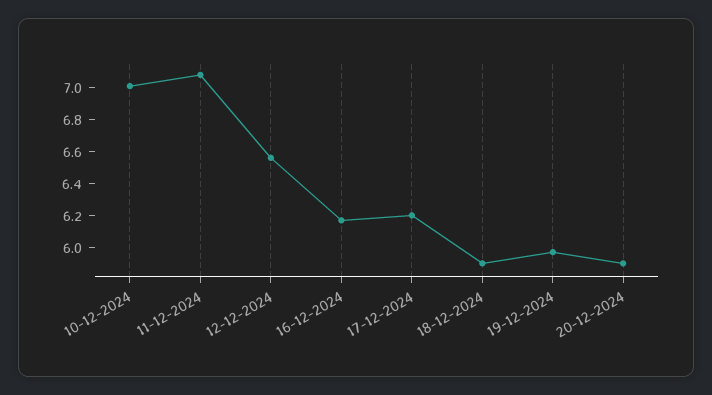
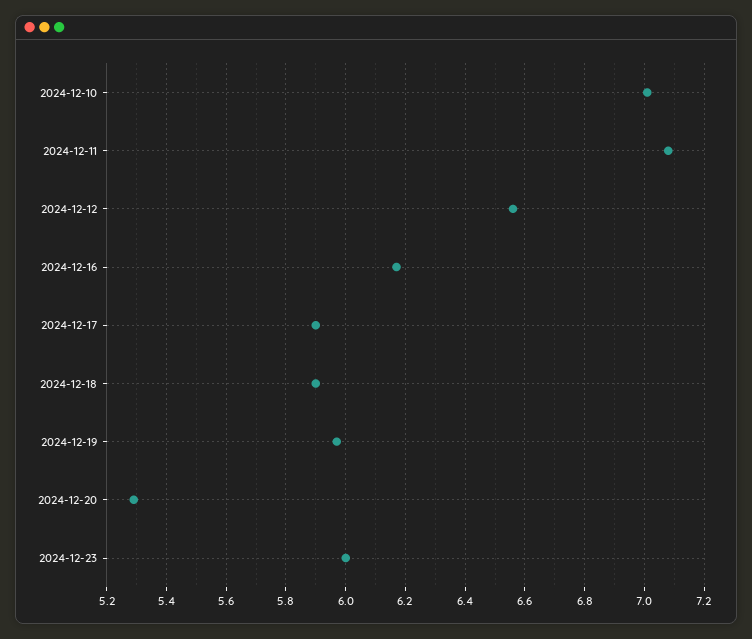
17-12-2024: 6.2 -> 5.9
20-12-2024: 5.9 -> 5.3
2024-12-23: none -> 6

